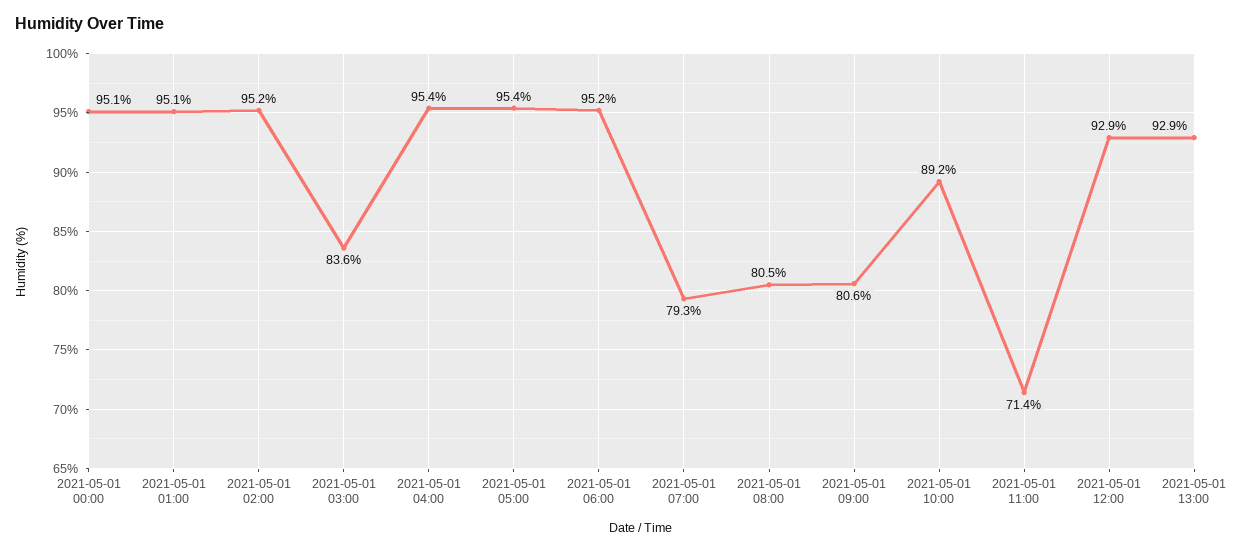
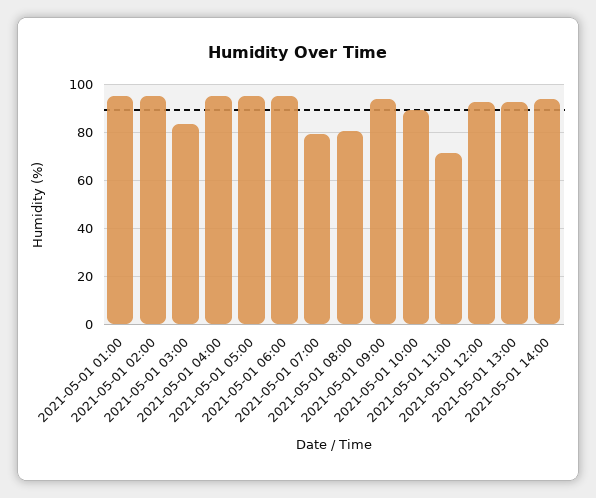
2021-05-01 00:00: 95.1 -> none
2021-05-01 09:00: 80.6 -> 95
2021-05-01 14:00: none -> 95

